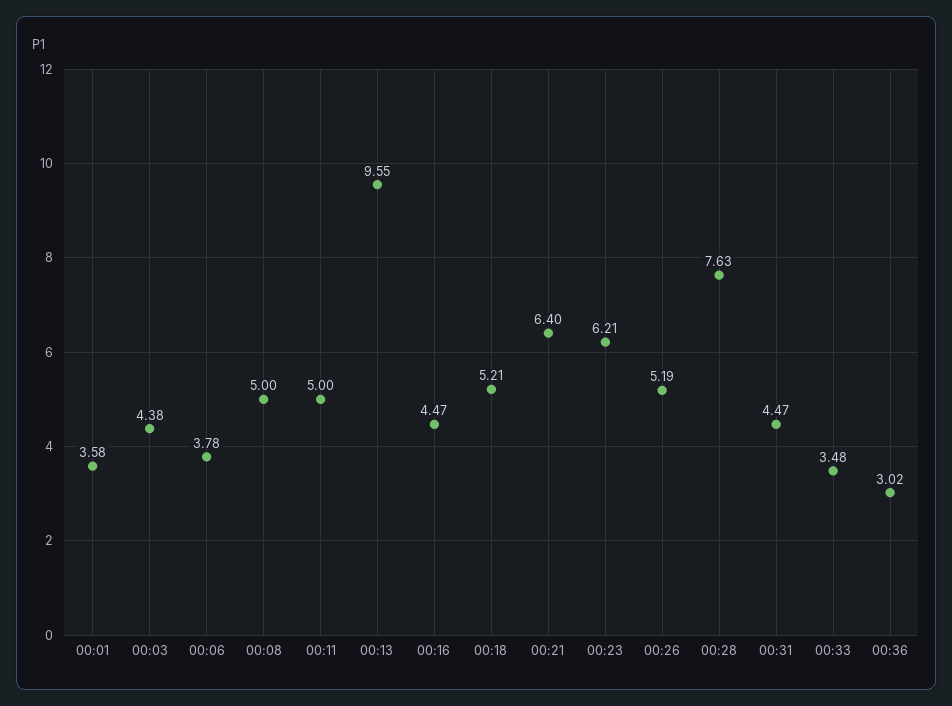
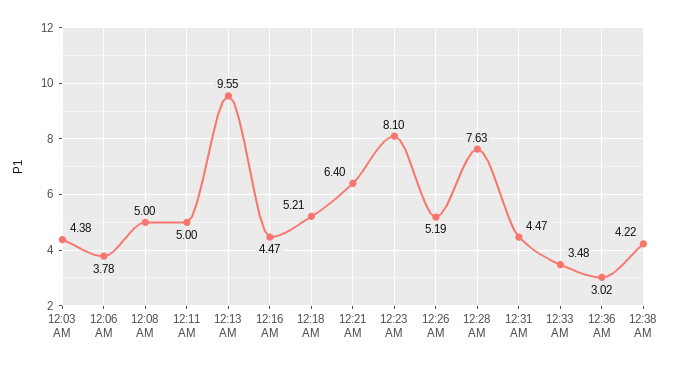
00:01: 3.58 -> none
00:23: 6.21 -> 8.1
12:38 AM: none -> 4.22

